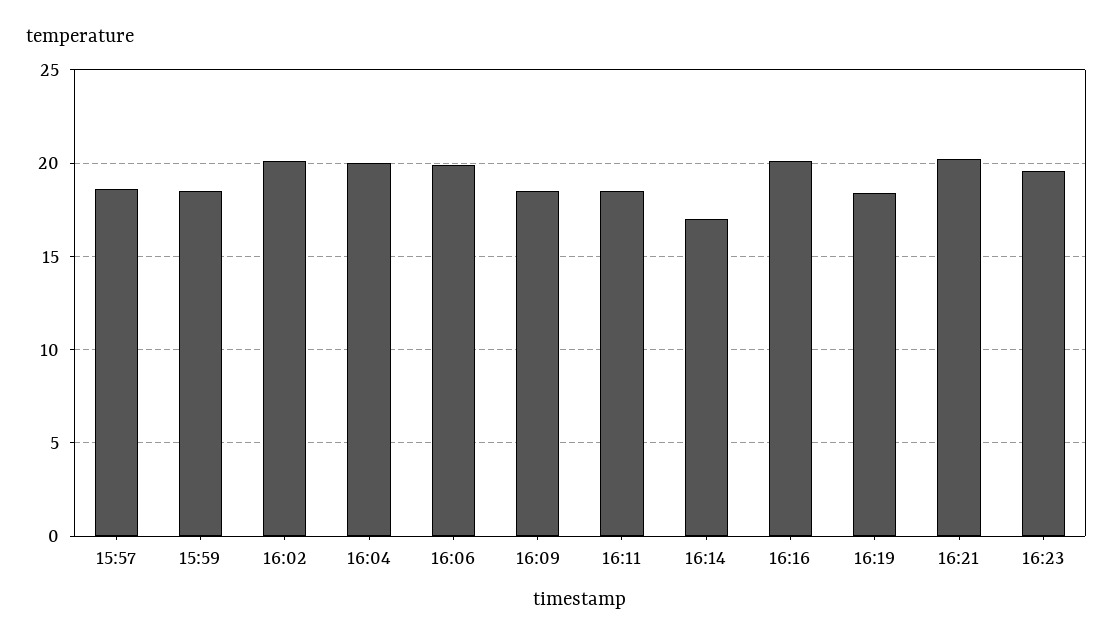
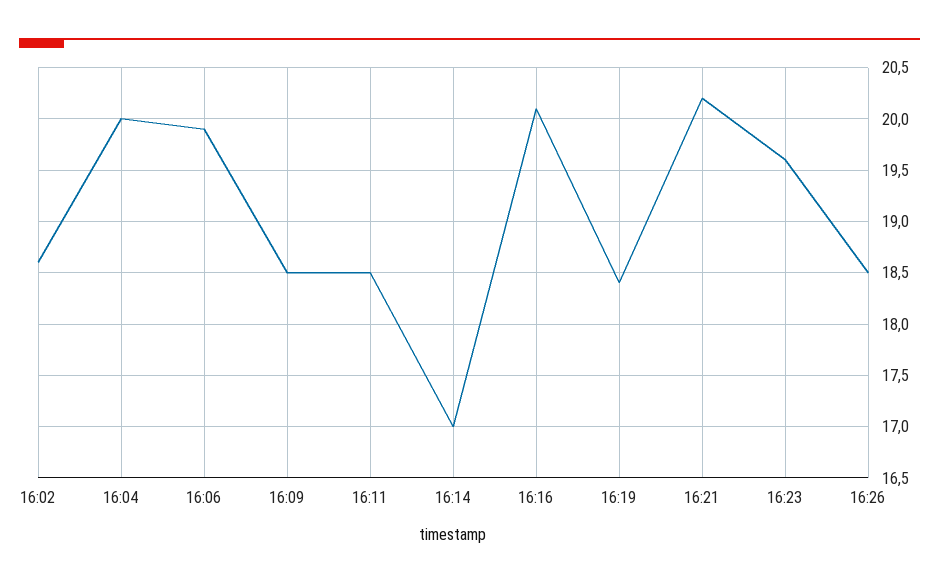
15:57: 18.5 -> none
15:59: 18.5 -> none
16:02: 20 -> 18.6
16:26: none -> 18.5

